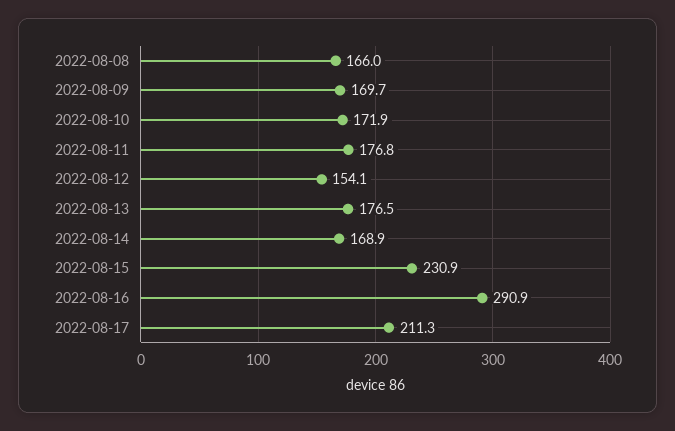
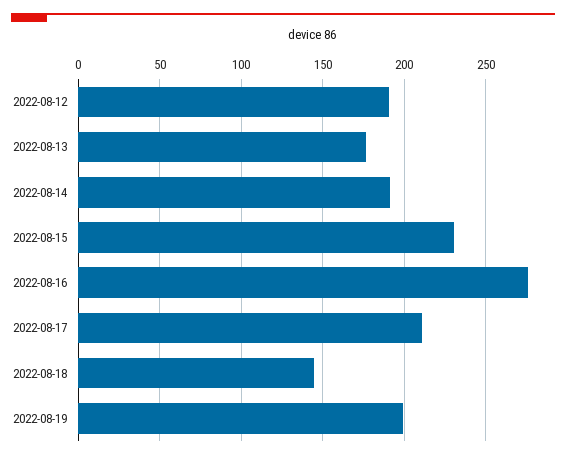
2022-08-08: 166 -> none
2022-08-09: 169.7 -> none
2022-08-10: 171.9 -> none
2022-08-11: 176.8 -> none
2022-08-12: 154.1 -> 190
2022-08-14: 168.9 -> 190
2022-08-16: 290.9 -> 275
2022-08-18: none -> 145
2022-08-19: none -> 200

